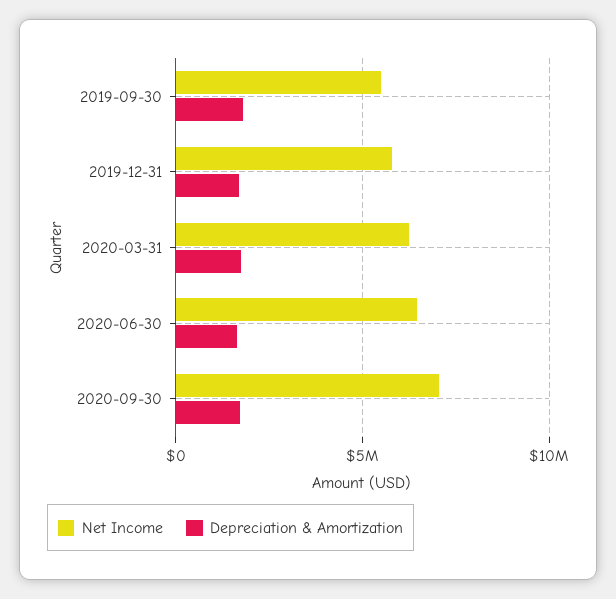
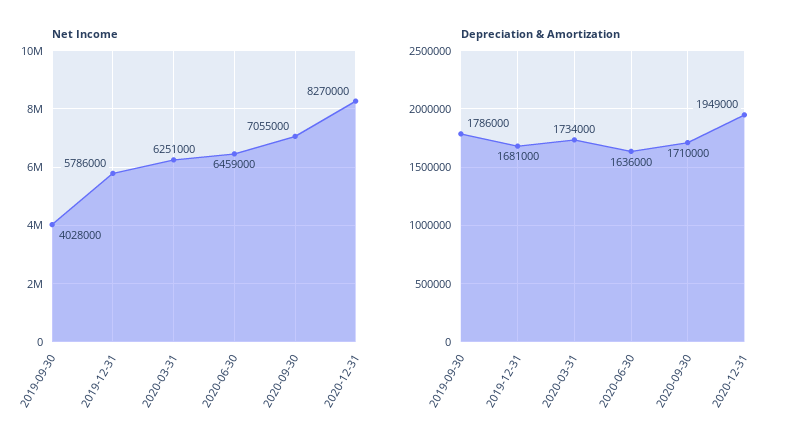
Net Income, 2019-09-30: 5500000 -> 4028000
Net Income, 2020-12-31: none -> 8270000
Depreciation & Amortization, 2020-12-31: none -> 1949000

